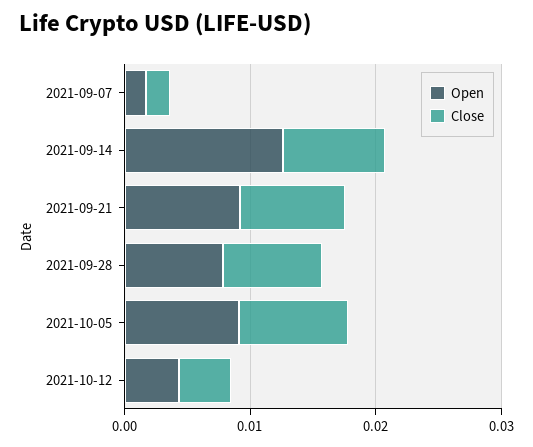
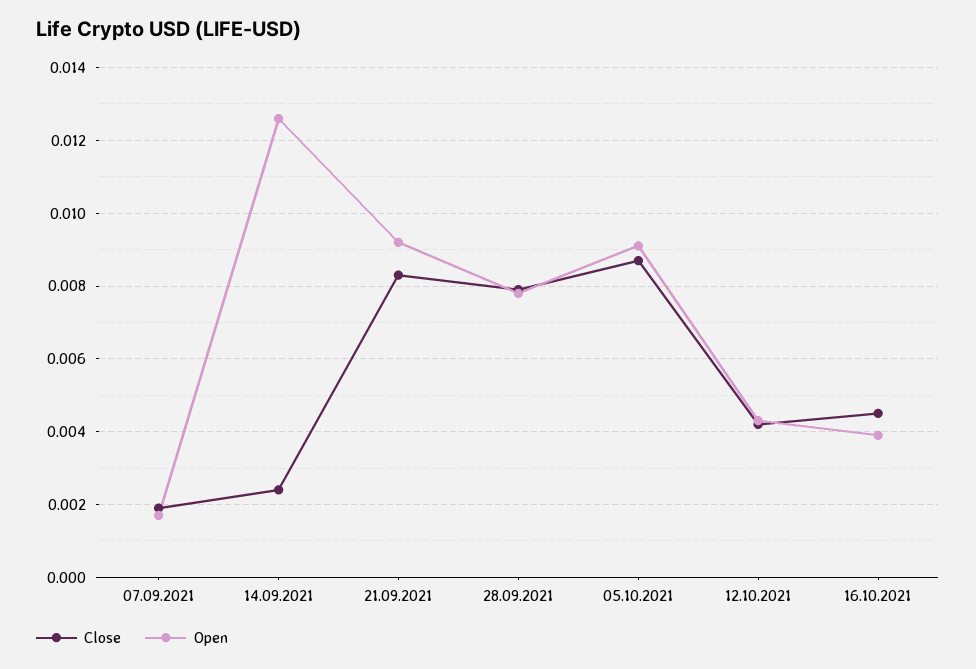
Close, 2021-09-14: 0.008 -> 0.0025
Close, 16.10.2021: none -> 0.0045
Open, 16.10.2021: none -> 0.004

